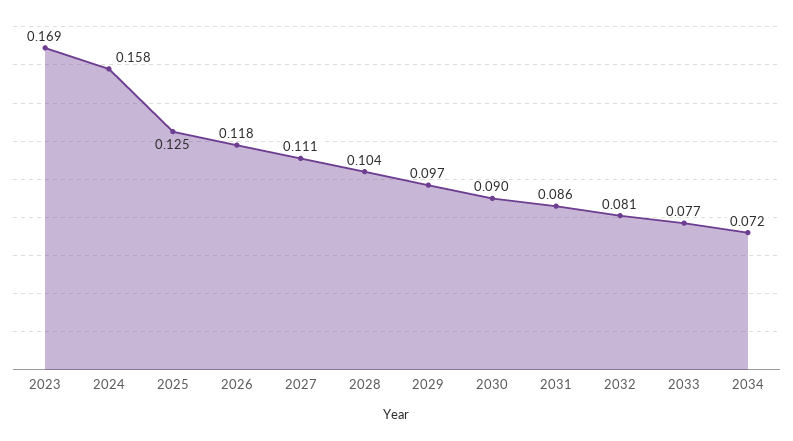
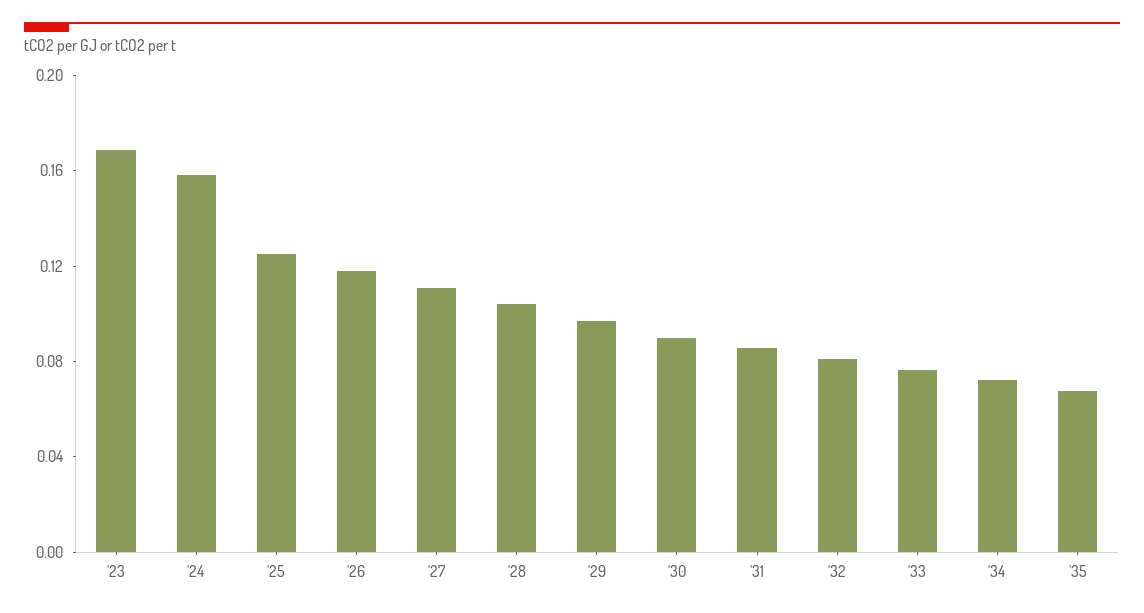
'35: none -> 0.07

